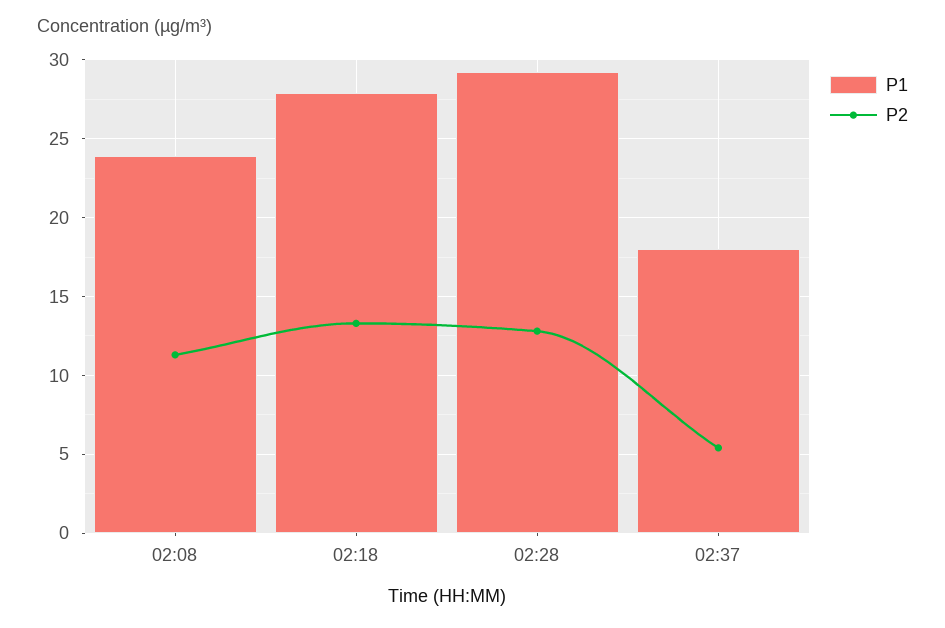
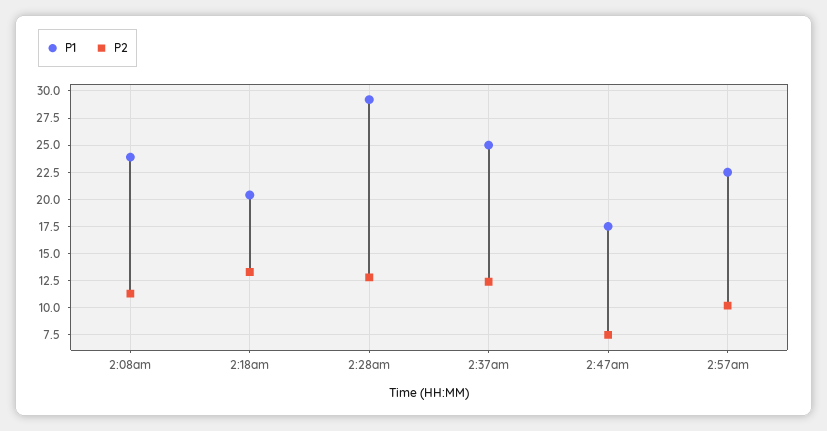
P1, 02:18: 28 -> 20
P1, 02:37: 18 -> 25
P2, 02:37: 5.5 -> 12.5
P1, 2:47am: none -> 17.5
P2, 2:47am: none -> 7.5
P1, 2:57am: none -> 22.5
P2, 2:57am: none -> 10

